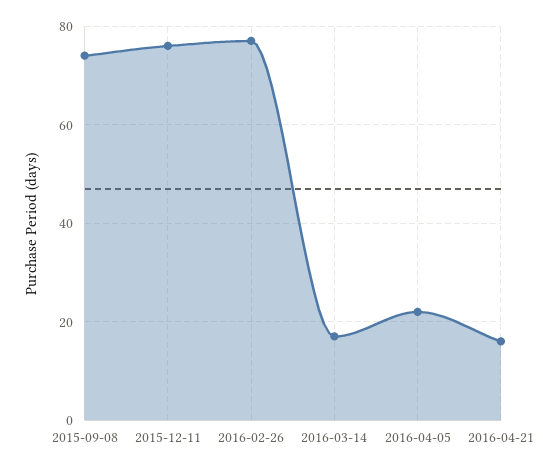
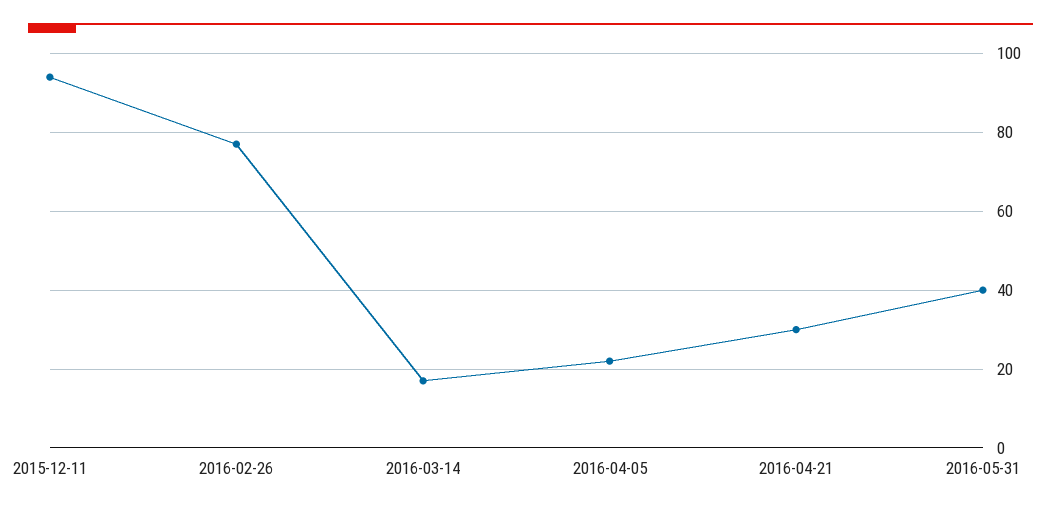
2015-09-08: 75 -> none
2015-12-11: 75 -> 95
2016-04-21: 15 -> 30
2016-05-31: none -> 40

